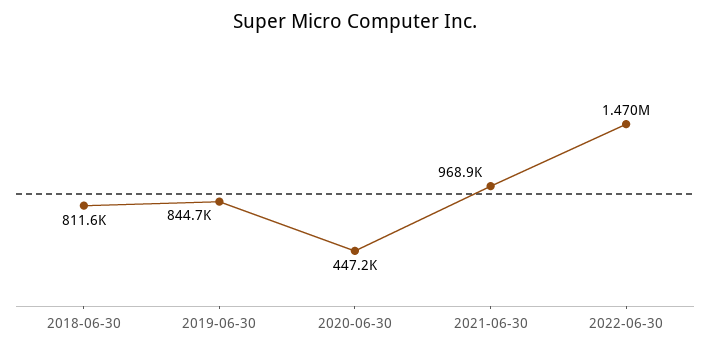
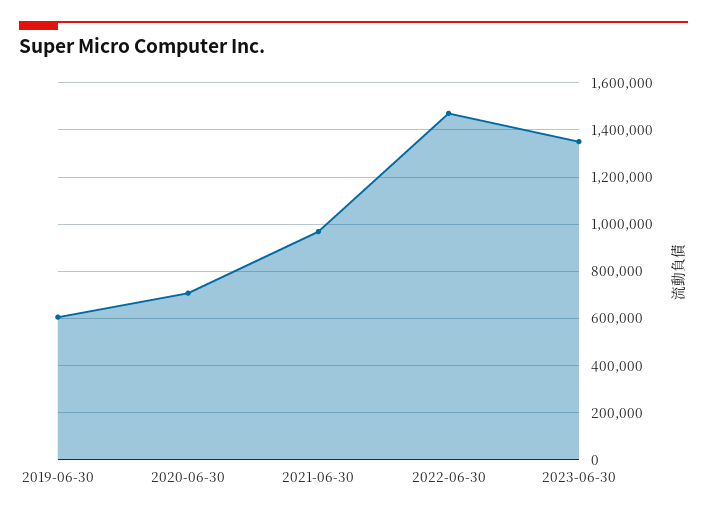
2018-06-30: 811600 -> none
2019-06-30: 844700 -> 600000
2020-06-30: 447200 -> 700000
2023-06-30: none -> 1350000

